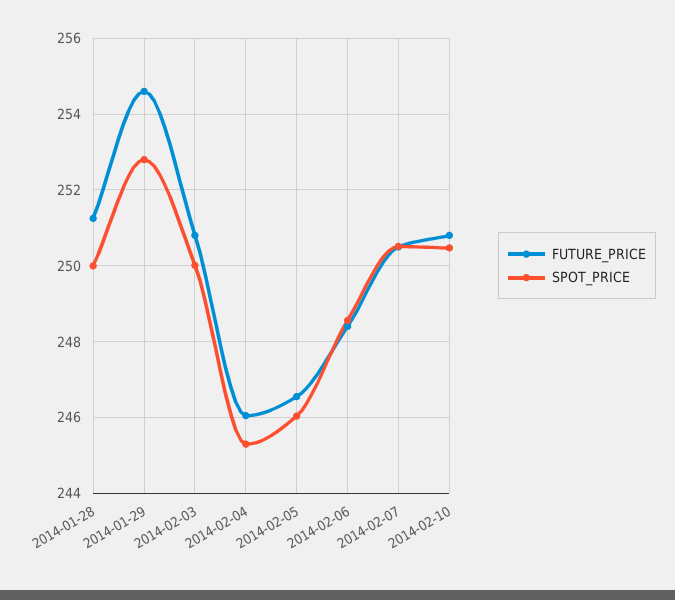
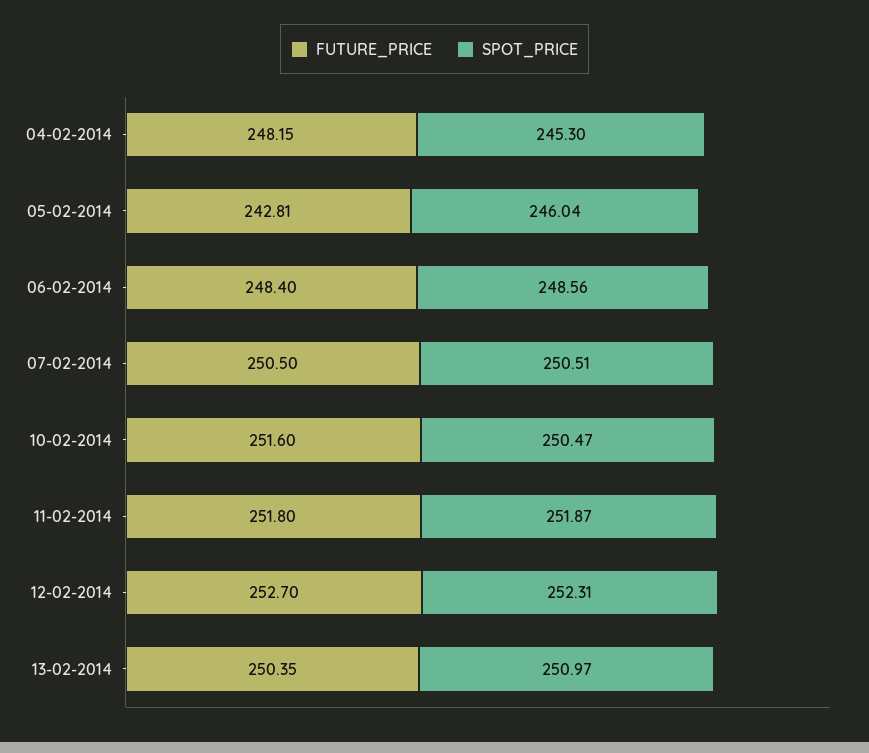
FUTURE_PRICE, 2014-01-28: 251.2 -> none
SPOT_PRICE, 2014-01-28: 250 -> none
FUTURE_PRICE, 2014-01-29: 254.6 -> none
SPOT_PRICE, 2014-01-29: 252.8 -> none
FUTURE_PRICE, 2014-02-03: 250.8 -> none
SPOT_PRICE, 2014-02-03: 250 -> none
FUTURE_PRICE, 2014-02-04: 246 -> 248.15
FUTURE_PRICE, 2014-02-05: 246.6 -> 242.81
FUTURE_PRICE, 2014-02-10: 250.8 -> 251.6
FUTURE_PRICE, 11-02-2014: none -> 251.8
SPOT_PRICE, 11-02-2014: none -> 251.87
FUTURE_PRICE, 12-02-2014: none -> 252.7
SPOT_PRICE, 12-02-2014: none -> 252.31
FUTURE_PRICE, 13-02-2014: none -> 250.35
SPOT_PRICE, 13-02-2014: none -> 250.97

